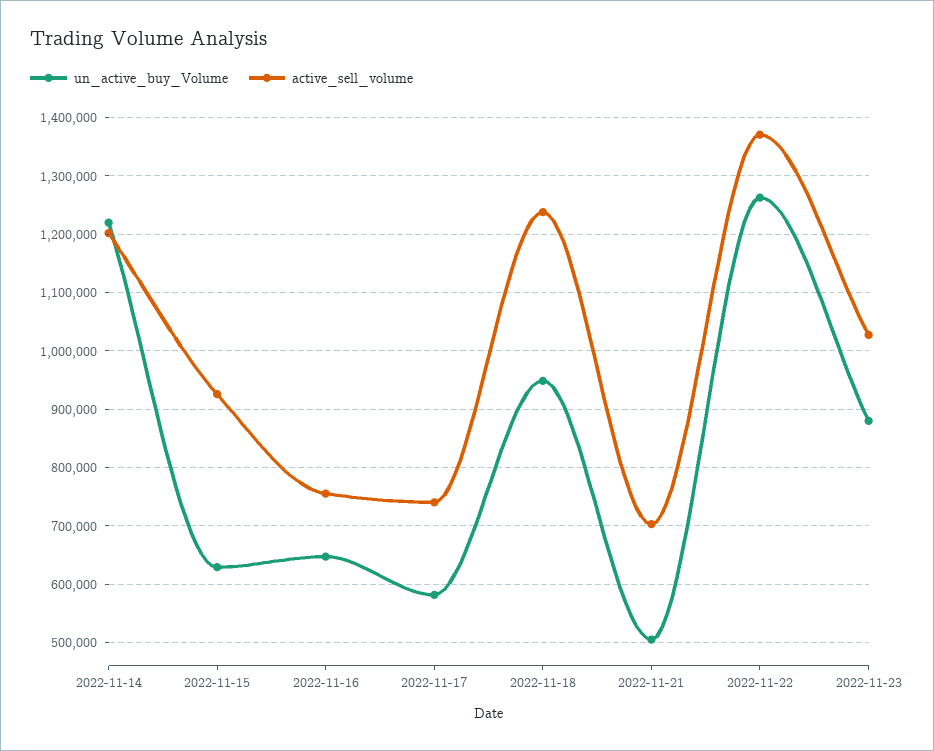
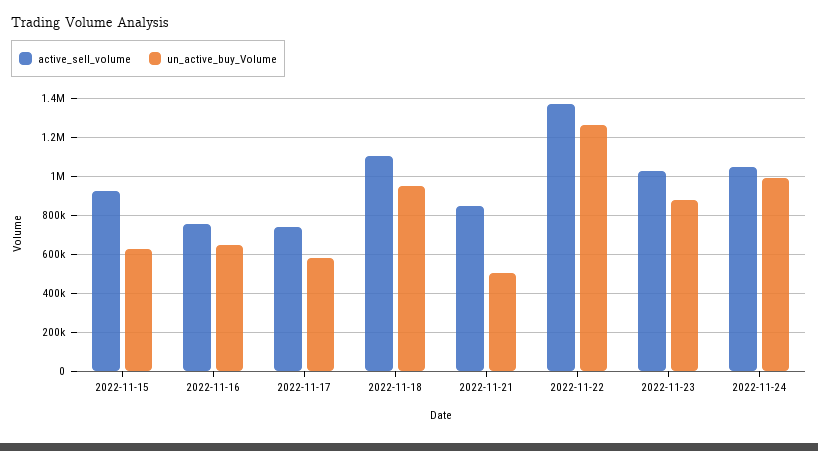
un_active_buy_Volume, 2022-11-14: 1220000 -> none
active_sell_volume, 2022-11-14: 1200000 -> none
active_sell_volume, 2022-11-18: 1240000 -> 1100000
active_sell_volume, 2022-11-21: 700000 -> 850000
active_sell_volume, 2022-11-24: none -> 1050000
un_active_buy_Volume, 2022-11-24: none -> 1000000

